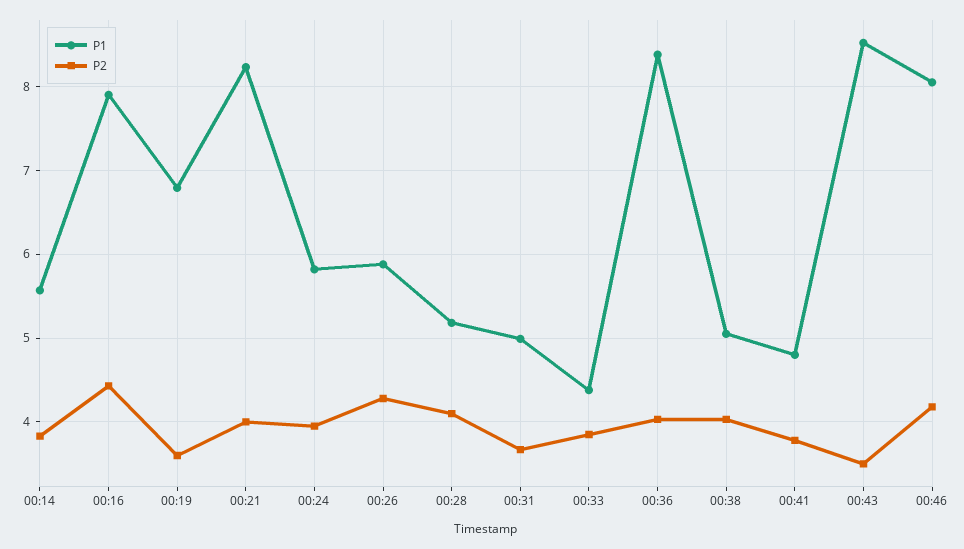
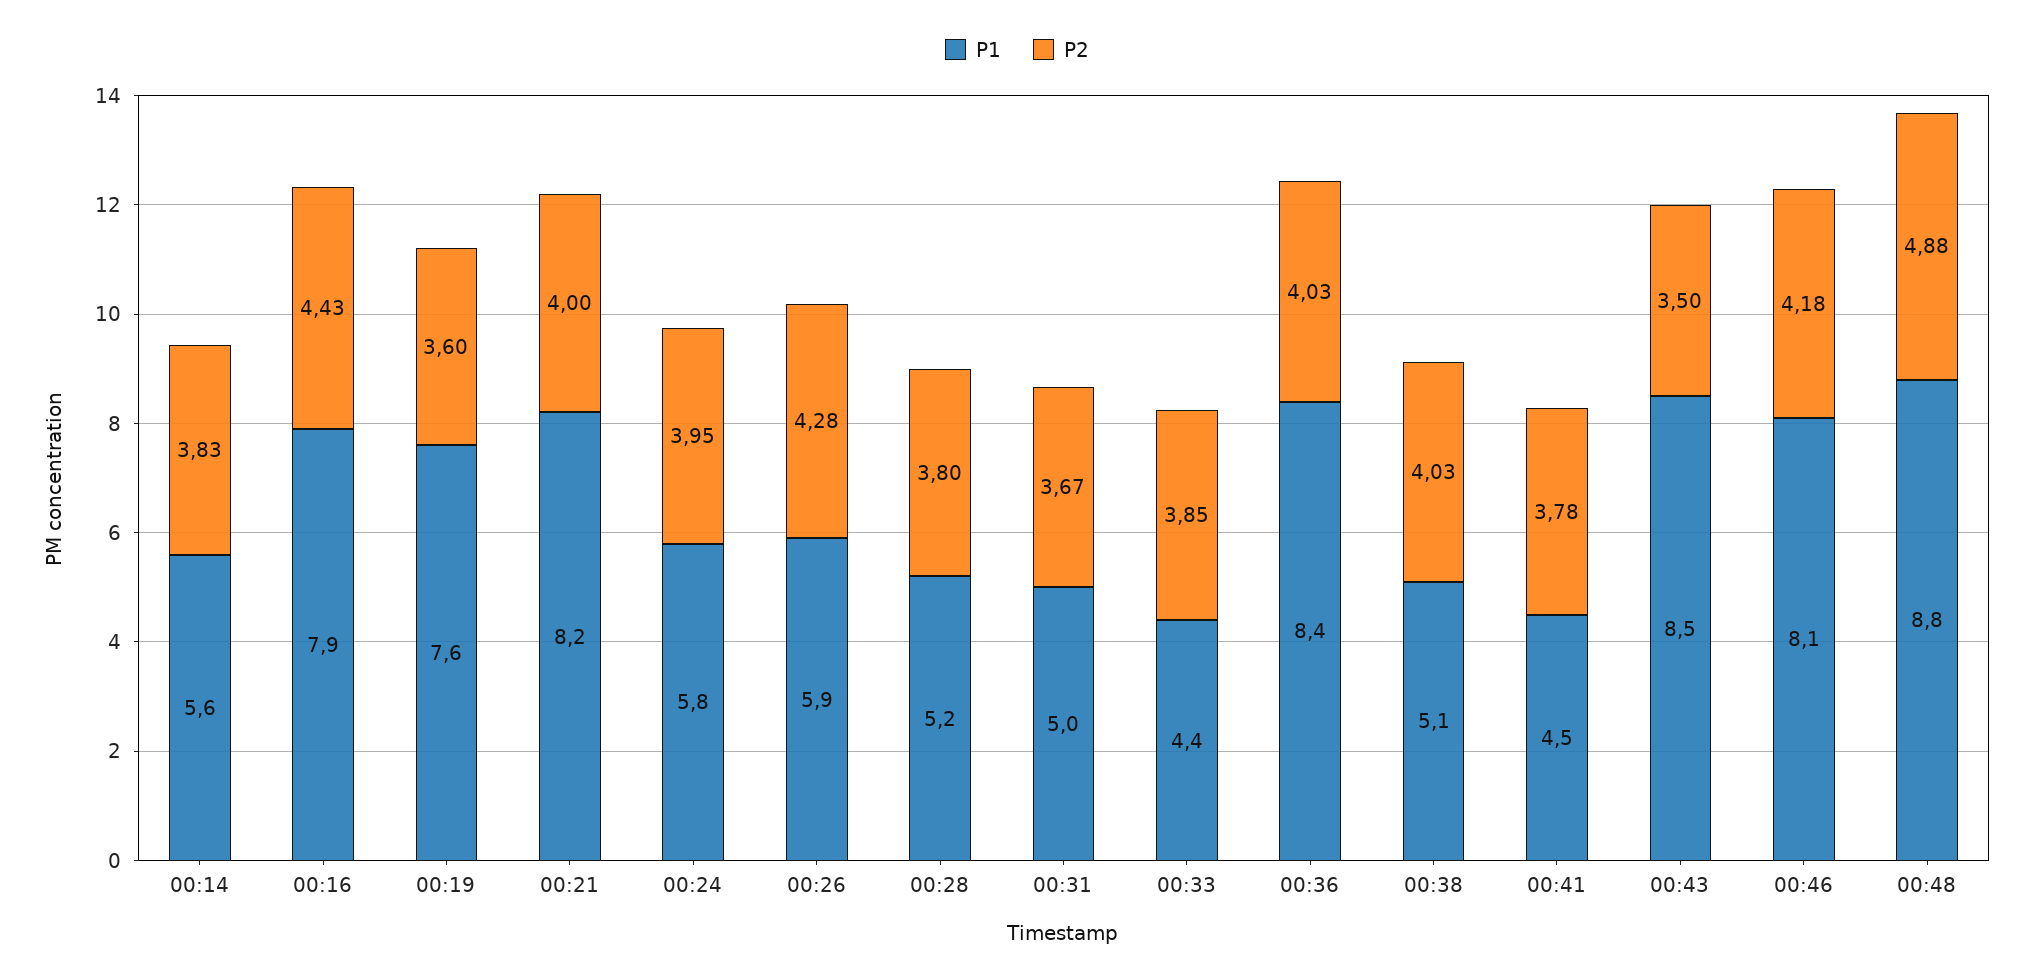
P1, 00:19: 6.8 -> 7.6
P2, 00:28: 4.1 -> 3.8
P1, 00:41: 4.8 -> 4.5
P1, 00:48: none -> 8.8
P2, 00:48: none -> 4.88

